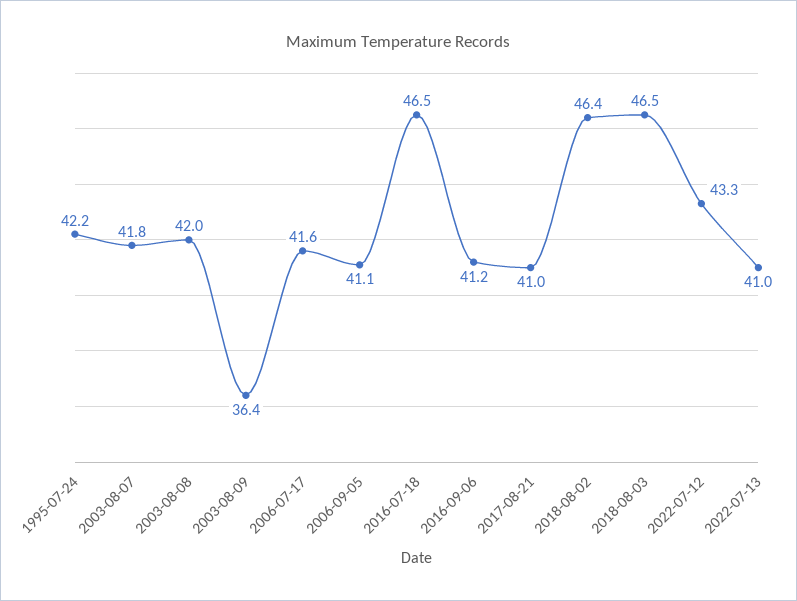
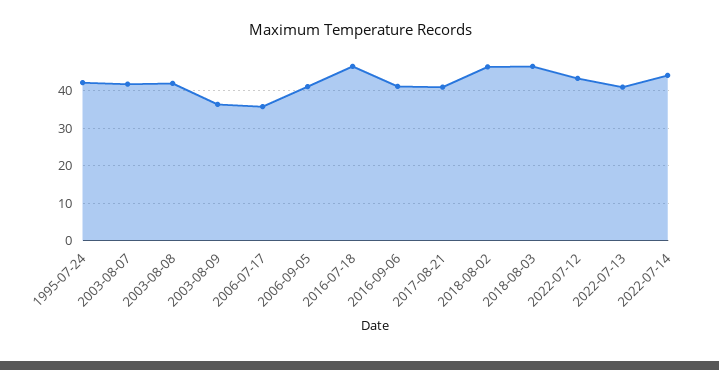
2006-07-17: 41.6 -> 36
2022-07-14: none -> 44

